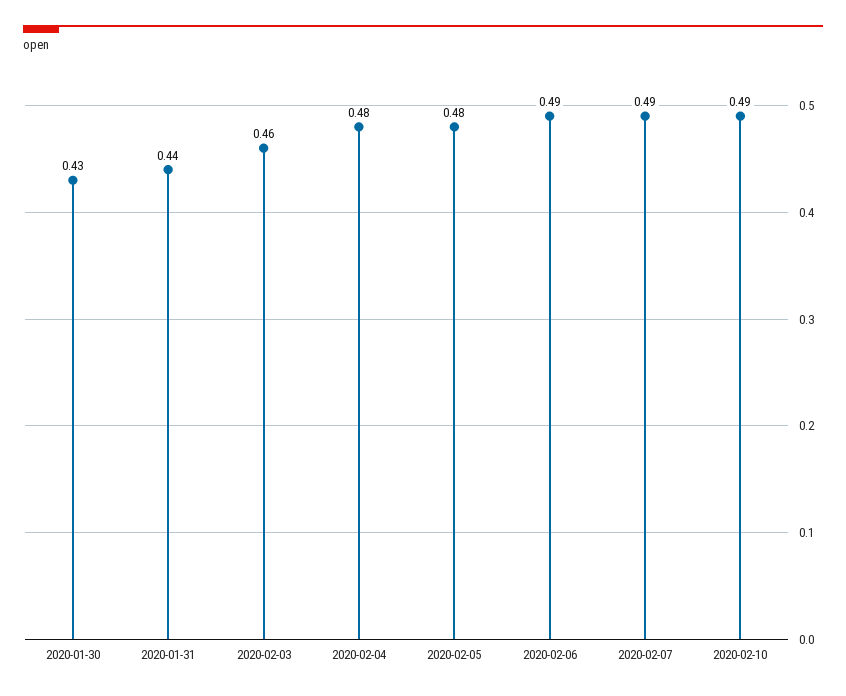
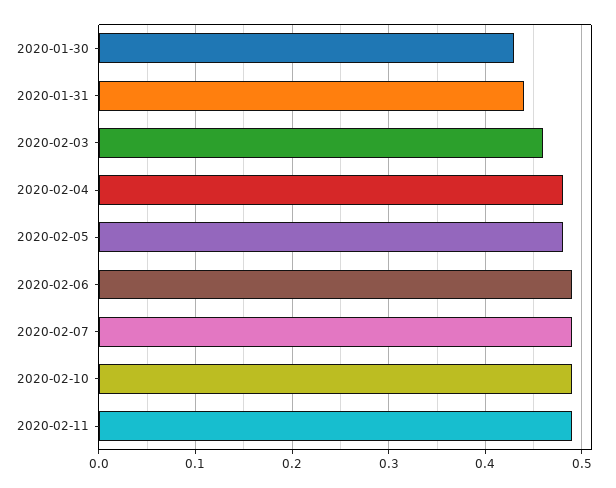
2020-02-11: none -> 0.49

